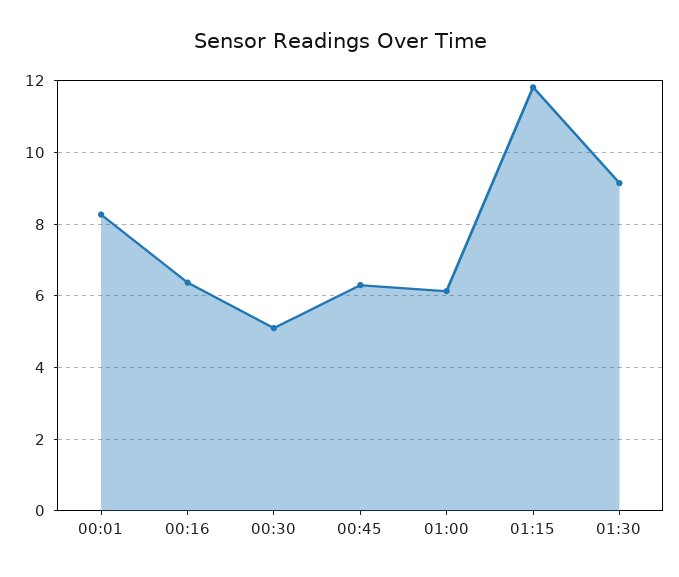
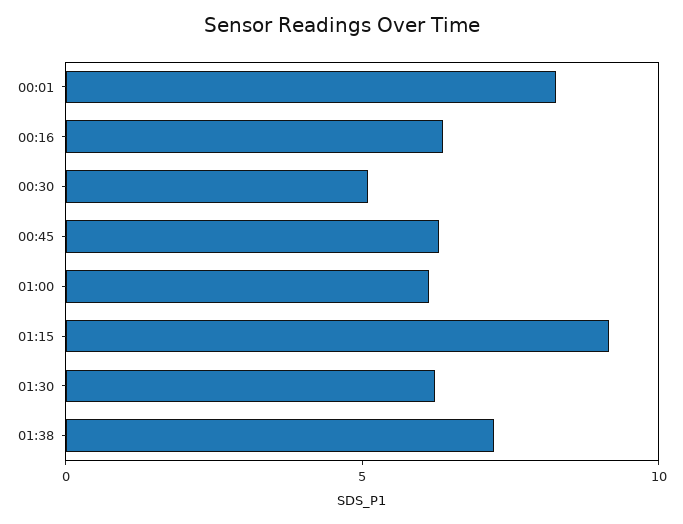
01:15: 11.8 -> 9
01:30: 9.2 -> 6
01:38: none -> 7

